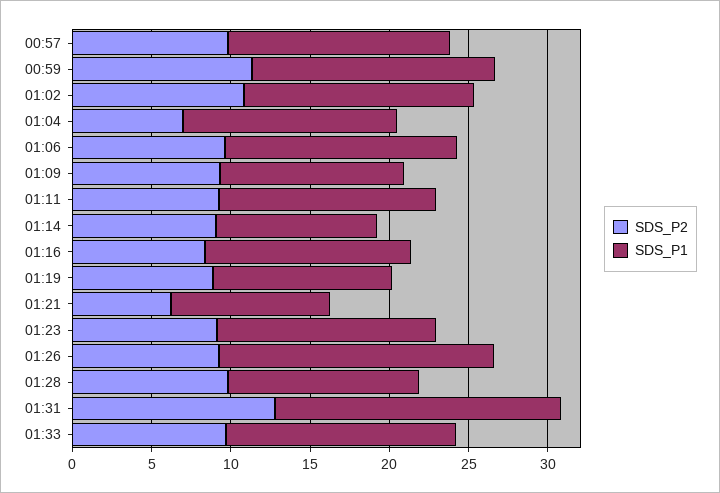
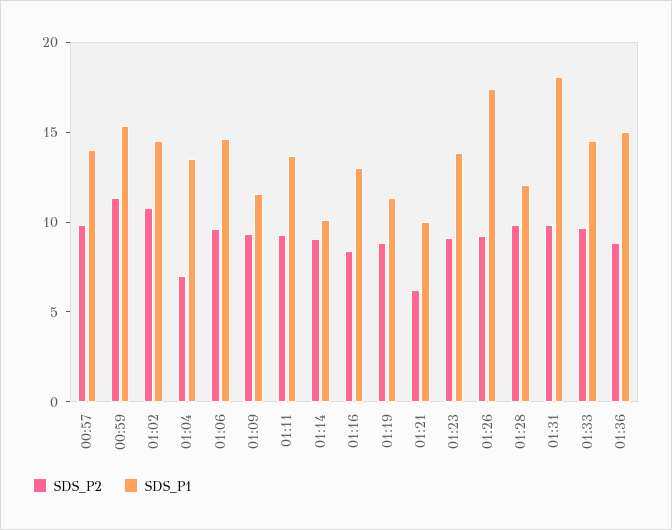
SDS_P2, 01:31: 13 -> 10
SDS_P2, 01:36: none -> 9
SDS_P1, 01:36: none -> 15

